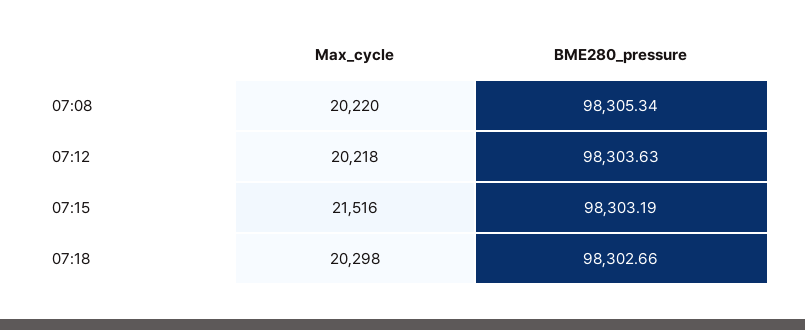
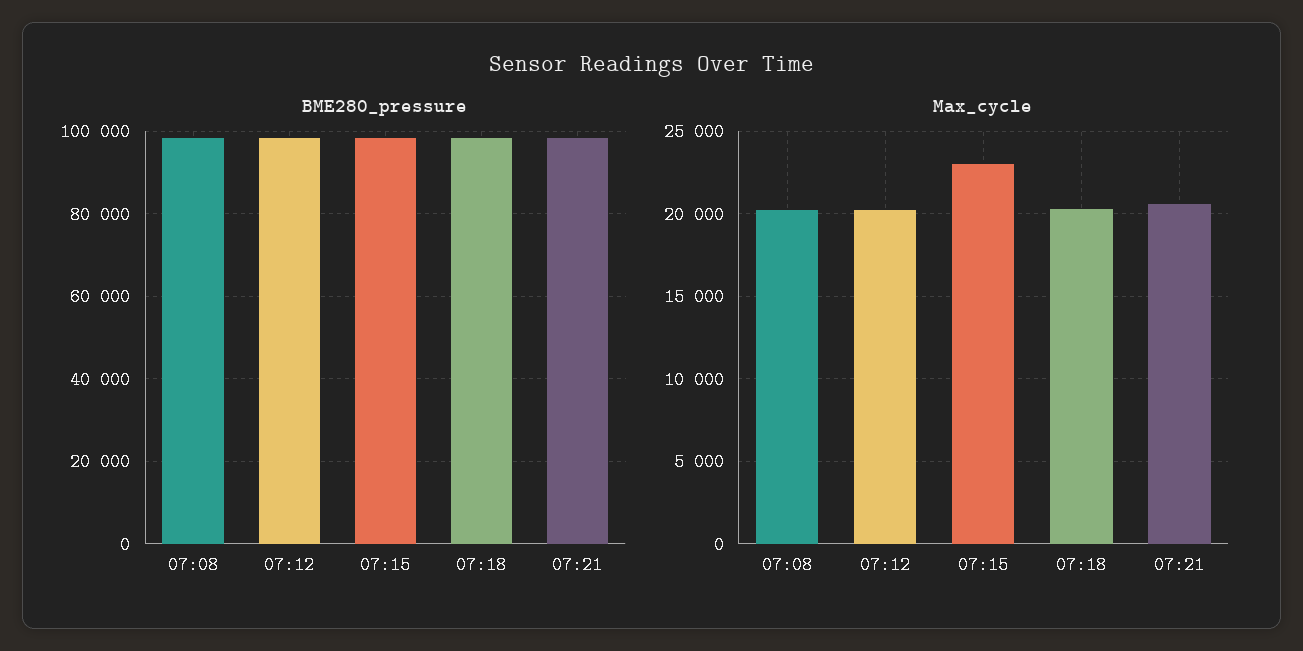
Max_cycle, 07:15: 21516 -> 23000
BME280_pressure, 07:21: none -> 98000
Max_cycle, 07:21: none -> 20500

